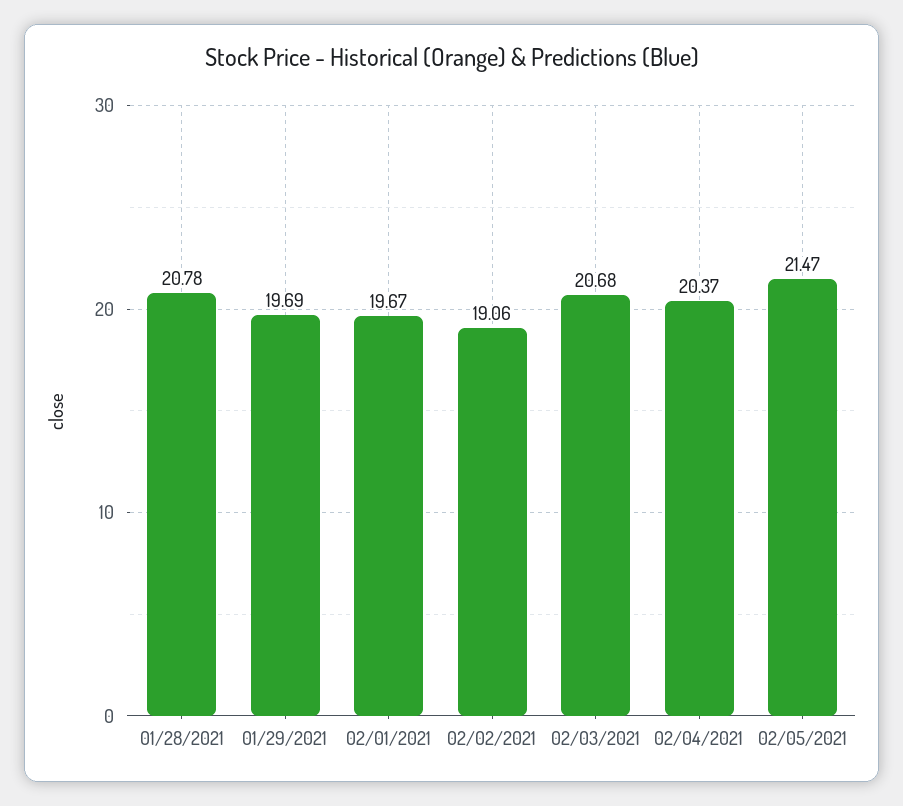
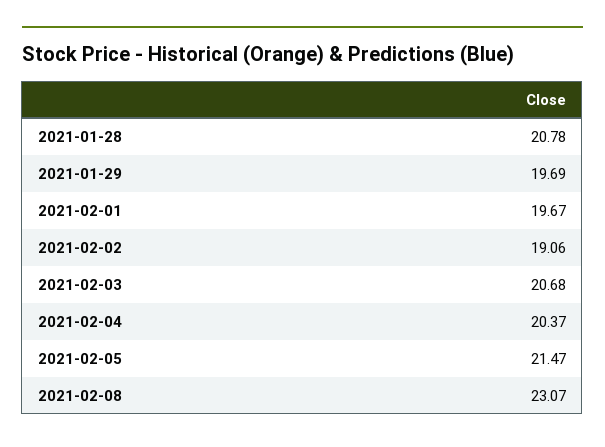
2021-02-08: none -> 23.07

